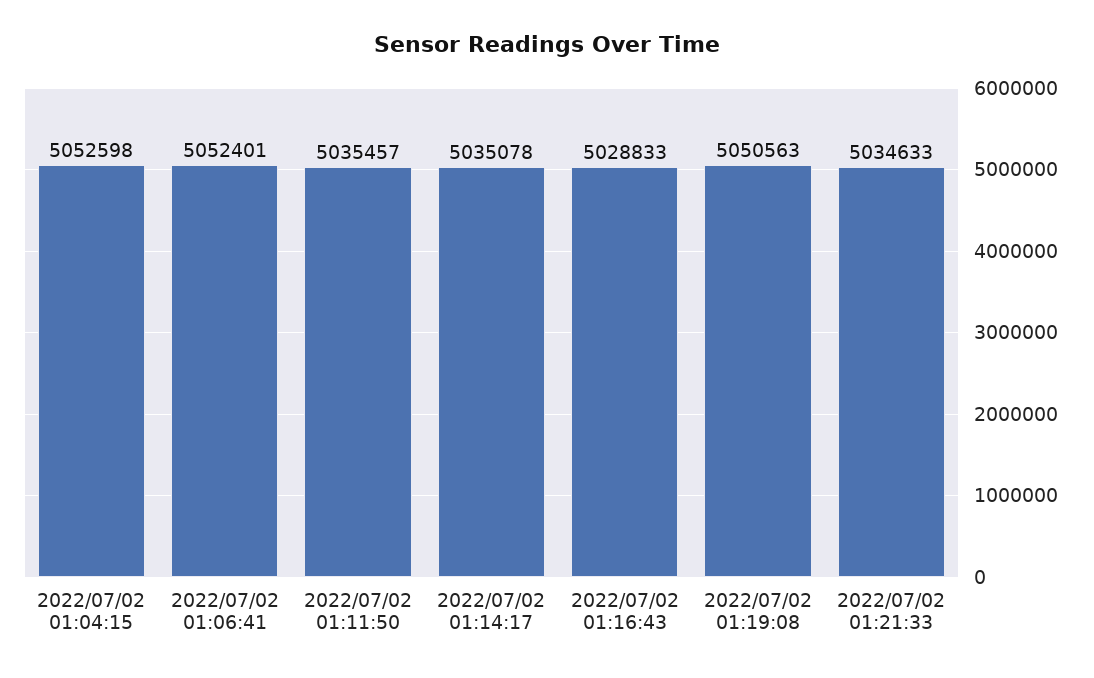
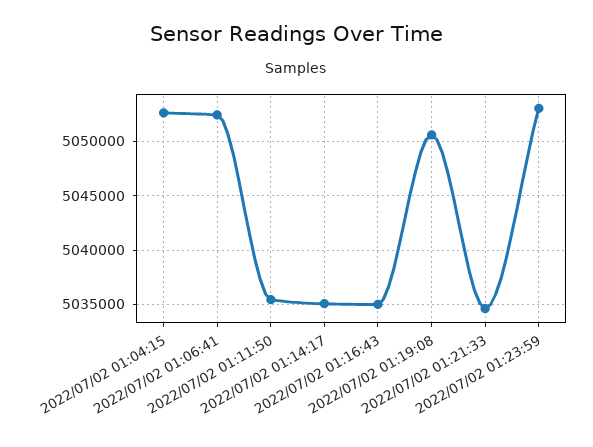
2022/07/02 01:16:43: 5028833 -> 5035000
2022/07/02 01:23:59: none -> 5053000

